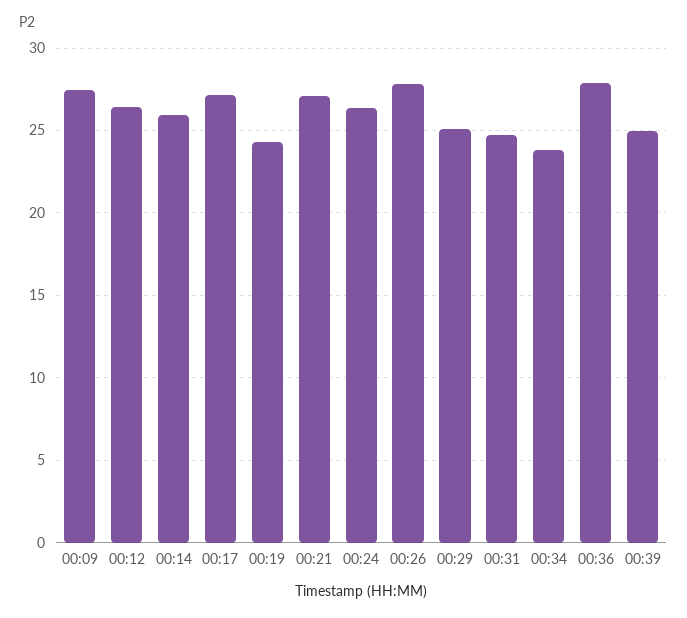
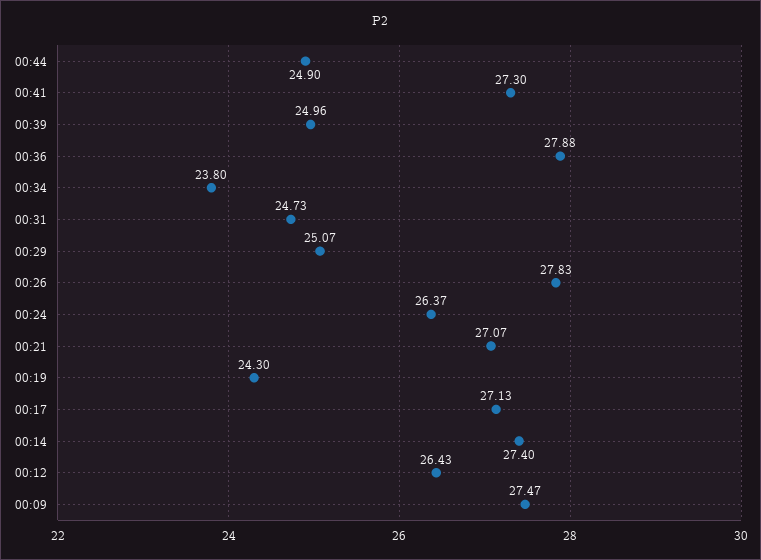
00:14: 26 -> 27.4
00:44: none -> 24.9
00:41: none -> 27.3

